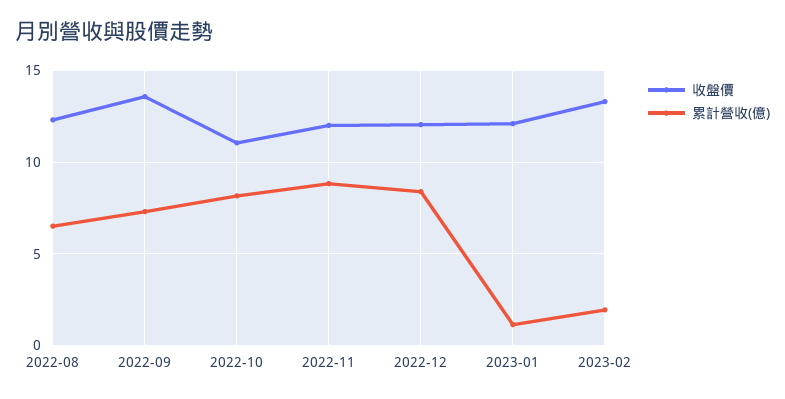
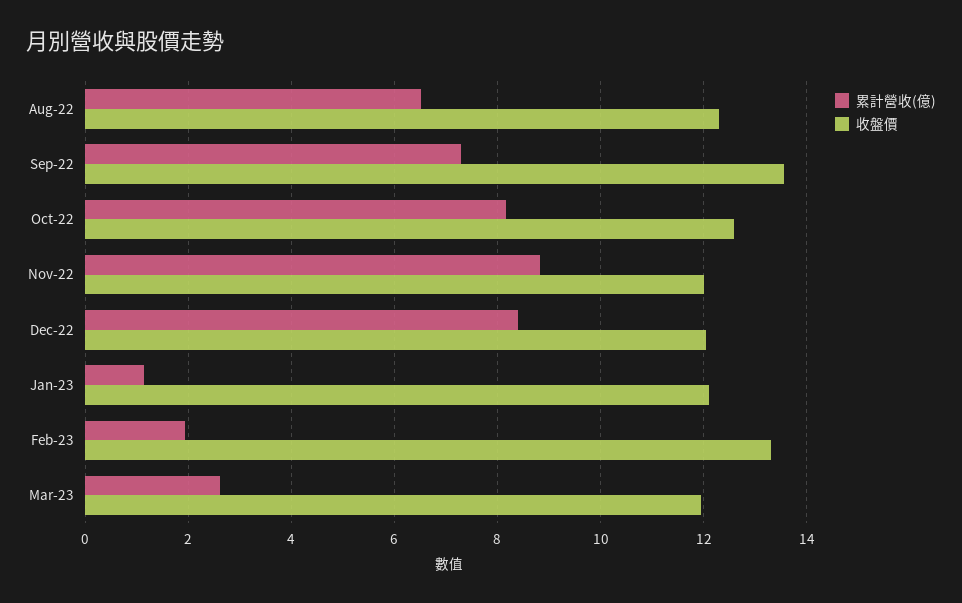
收盤價, 2022-10: 11 -> 12.6
累計營收(億), Mar-23: none -> 2.6
收盤價, Mar-23: none -> 12

